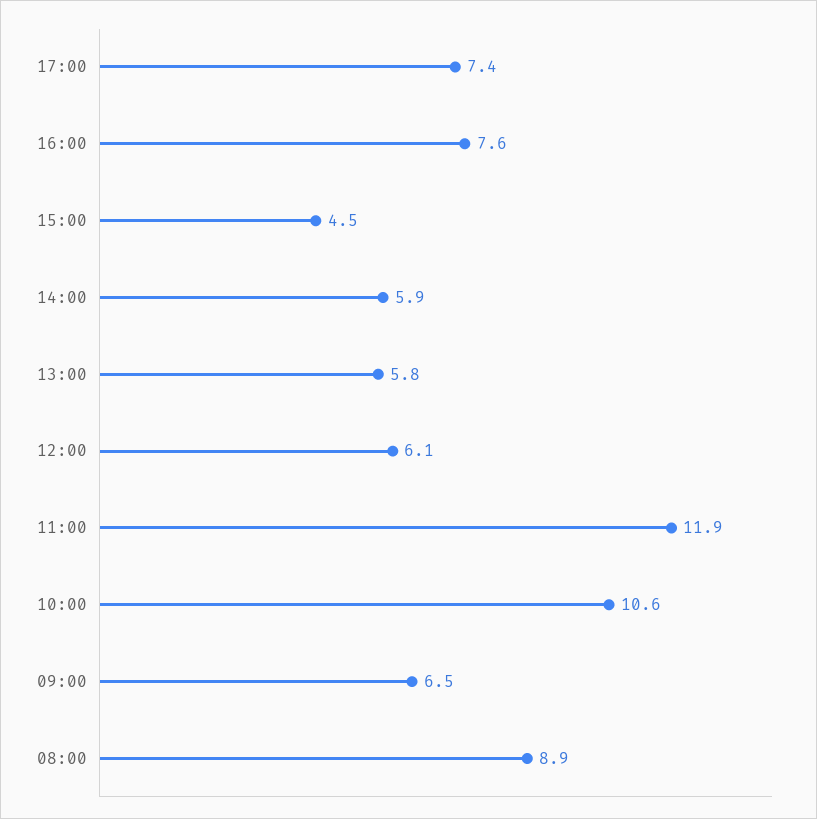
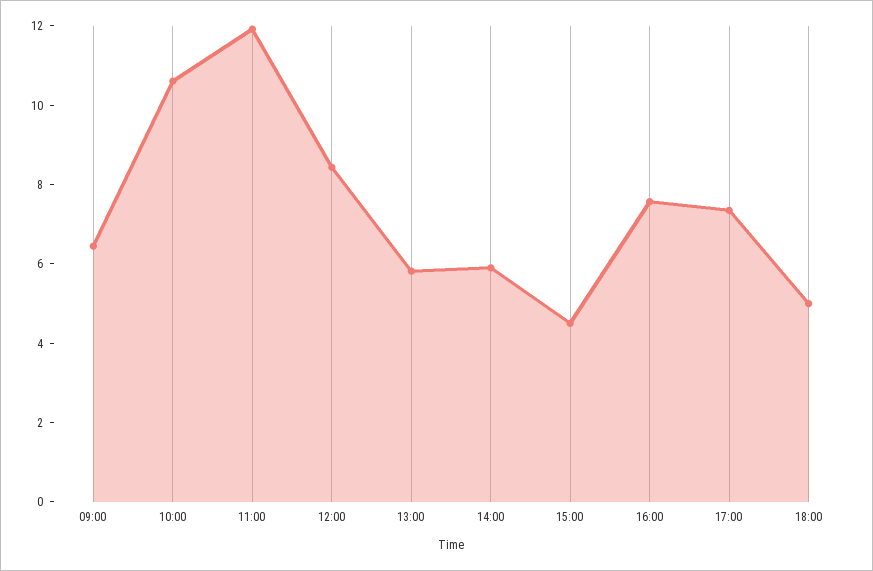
12:00: 6.1 -> 8.5
08:00: 8.9 -> none
18:00: none -> 5

